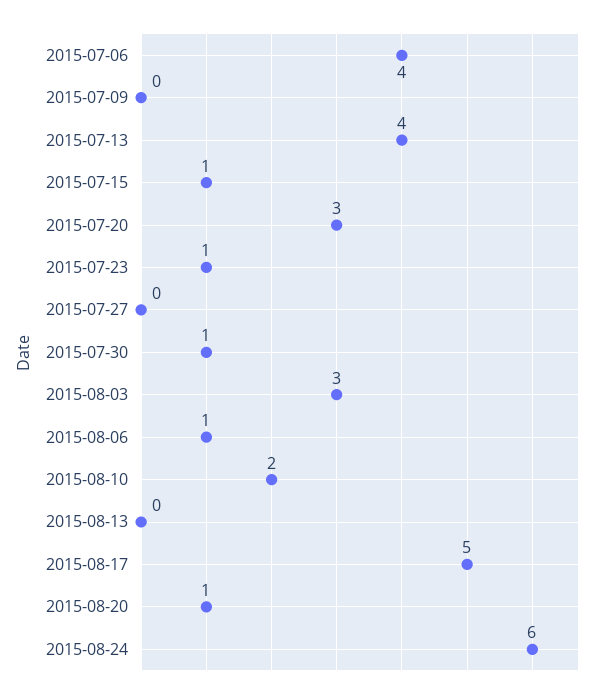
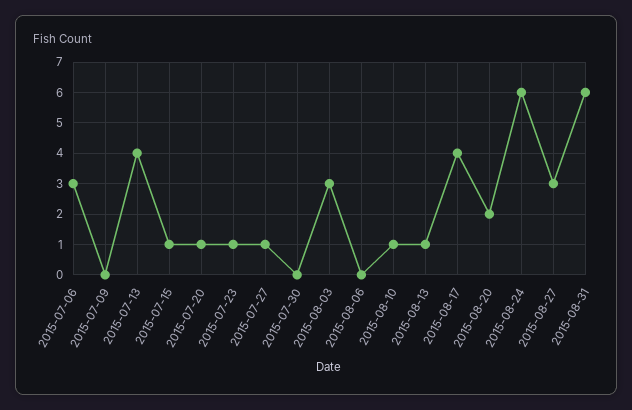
2015-07-06: 4 -> 3
2015-07-20: 3 -> 1
2015-07-27: 0 -> 1
2015-07-30: 1 -> 0
2015-08-06: 1 -> 0
2015-08-10: 2 -> 1
2015-08-13: 0 -> 1
2015-08-17: 5 -> 4
2015-08-20: 1 -> 2
2015-08-27: none -> 3
2015-08-31: none -> 6

